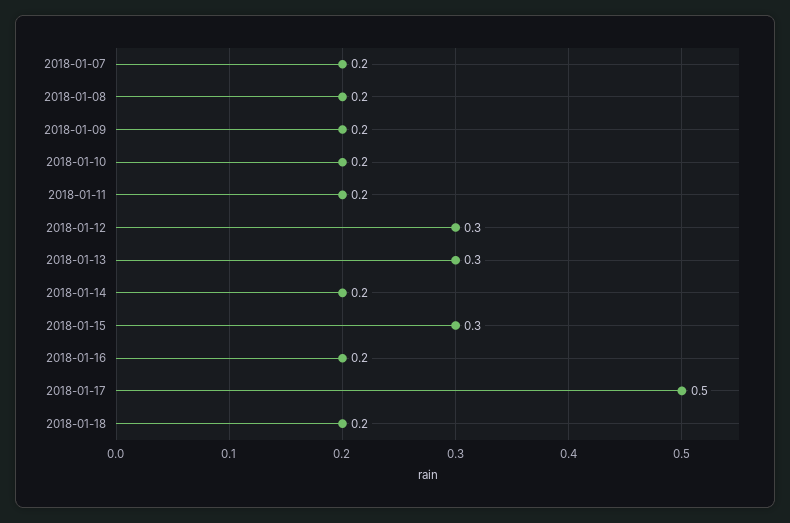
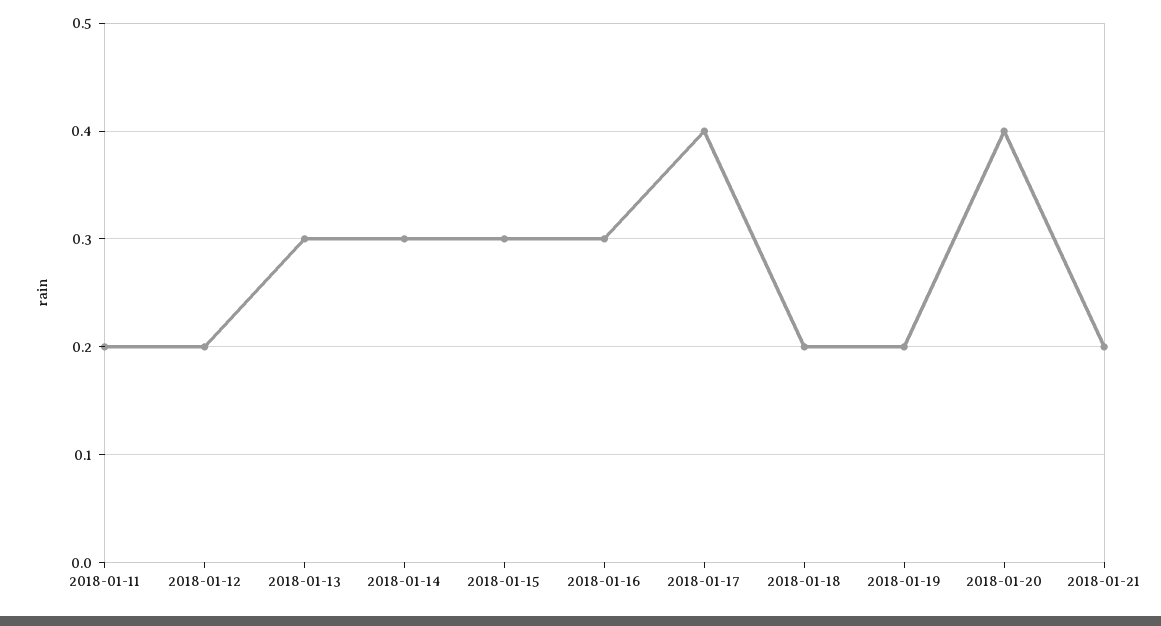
2018-01-07: 0.2 -> none
2018-01-08: 0.2 -> none
2018-01-09: 0.2 -> none
2018-01-10: 0.2 -> none
2018-01-12: 0.3 -> 0.2
2018-01-14: 0.2 -> 0.3
2018-01-16: 0.2 -> 0.3
2018-01-17: 0.5 -> 0.4
2018-01-19: none -> 0.2
2018-01-20: none -> 0.4
2018-01-21: none -> 0.2

